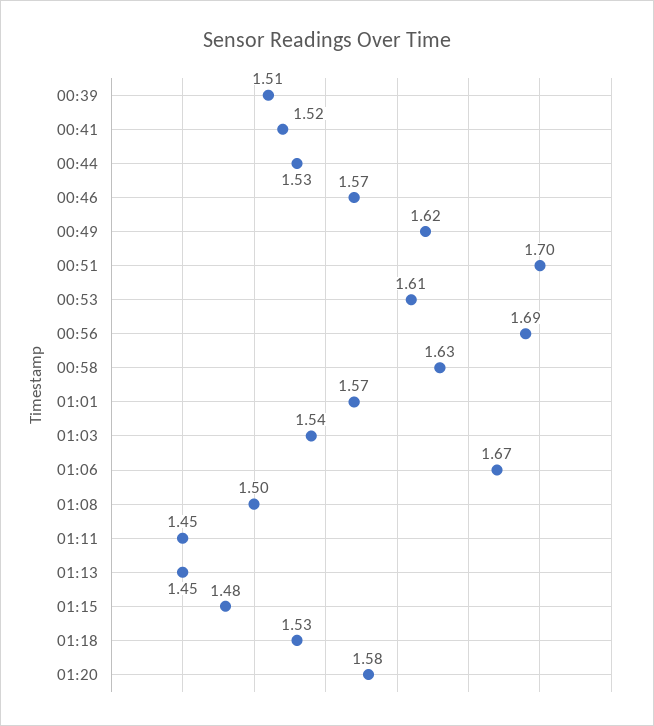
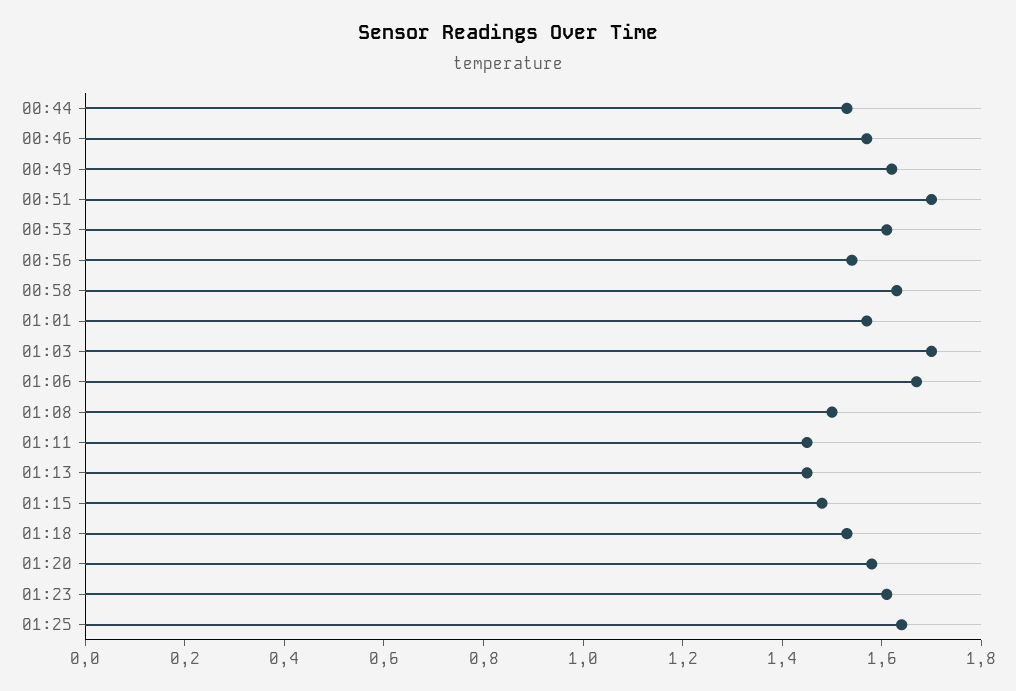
00:39: 1.51 -> none
00:41: 1.52 -> none
00:56: 1.69 -> 1.55
01:03: 1.54 -> 1.7
01:23: none -> 1.6
01:25: none -> 1.65

